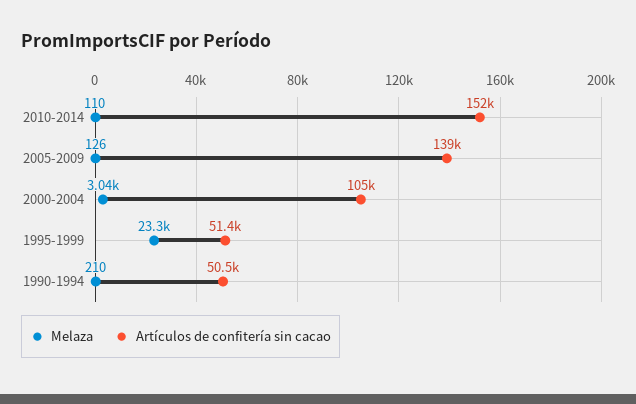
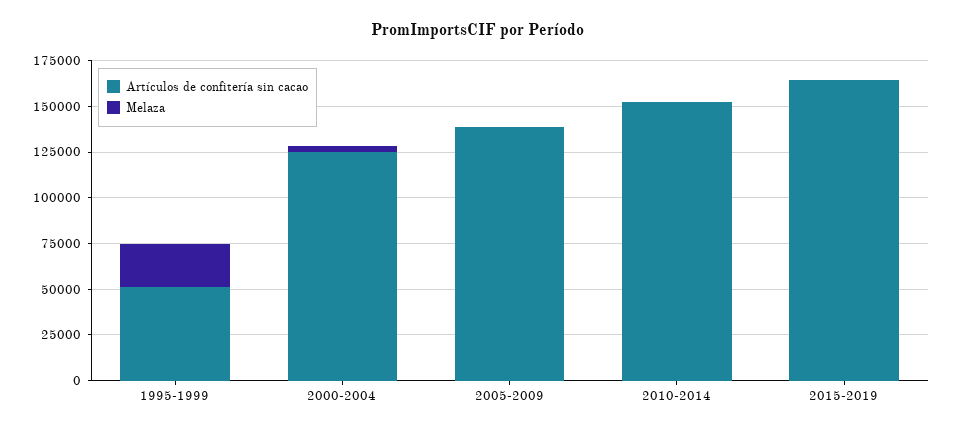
Artículos de confitería sin cacao, 2000-2004: 105000 -> 125000
Melaza, 1990-1994: 210 -> none
Artículos de confitería sin cacao, 1990-1994: 50500 -> none
Artículos de confitería sin cacao, 2015-2019: none -> 165000
Melaza, 2015-2019: none -> 0

